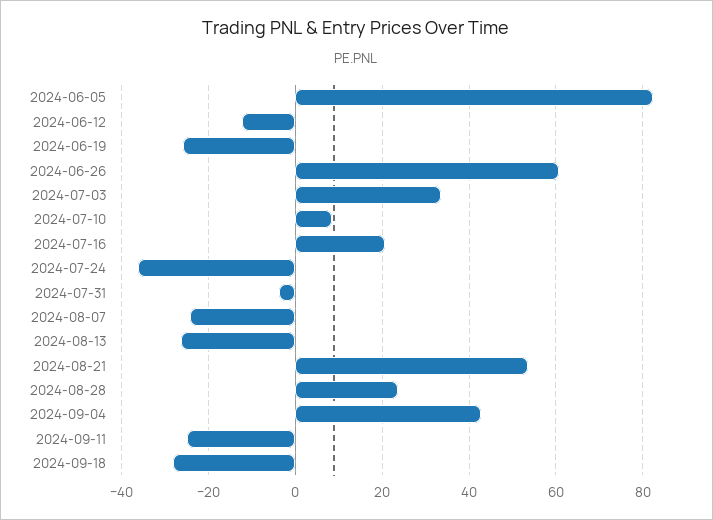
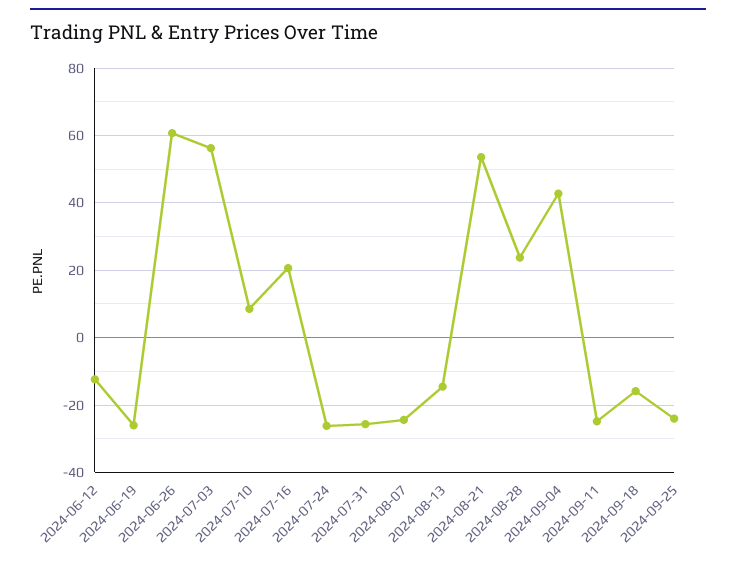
2024-06-05: 82 -> none
2024-07-03: 34 -> 56
2024-07-24: -36 -> -26
2024-07-31: -4 -> -26
2024-08-13: -26 -> -14
2024-09-18: -28 -> -16
2024-09-25: none -> -24

